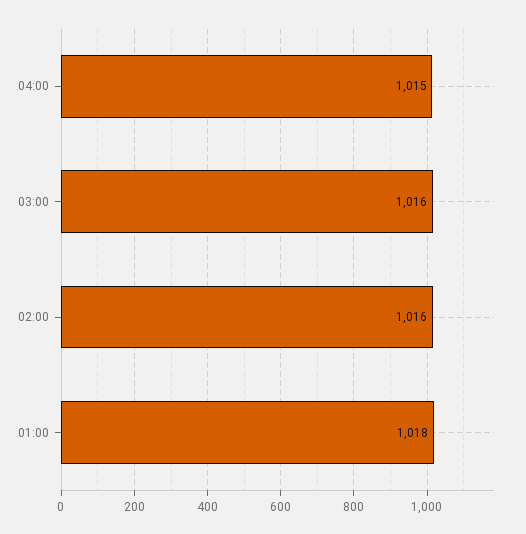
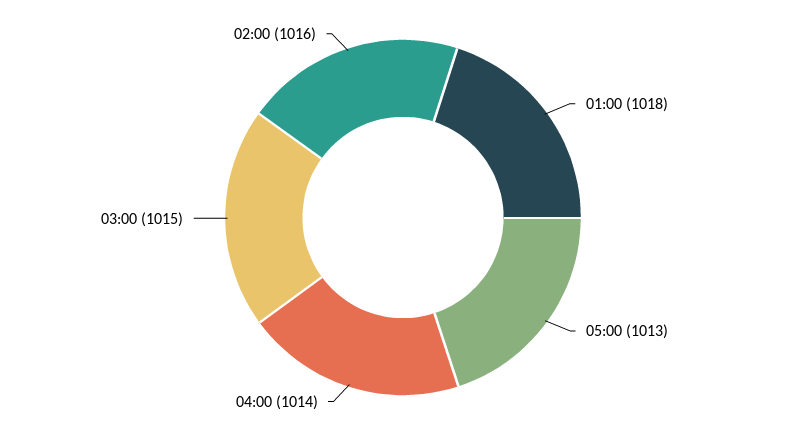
04:00: 1015 -> 1014
03:00: 1016 -> 1015
05:00: none -> 1013

